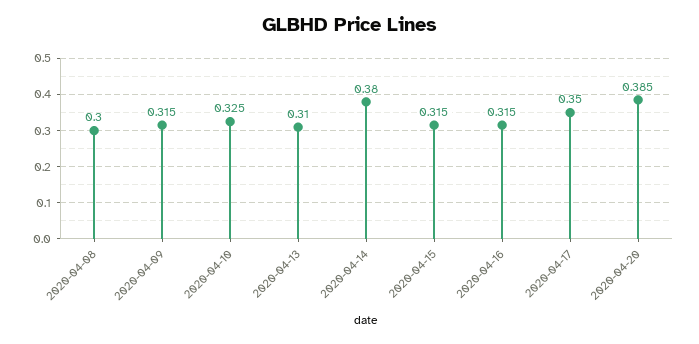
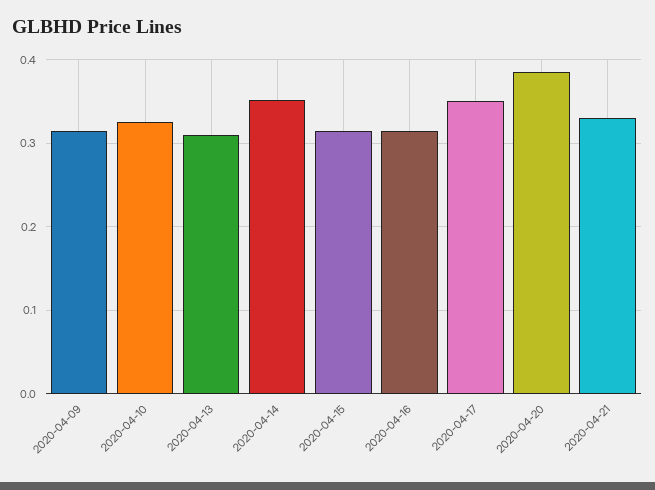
2020-04-08: 0.3 -> none
2020-04-14: 0.38 -> 0.35
2020-04-21: none -> 0.33

